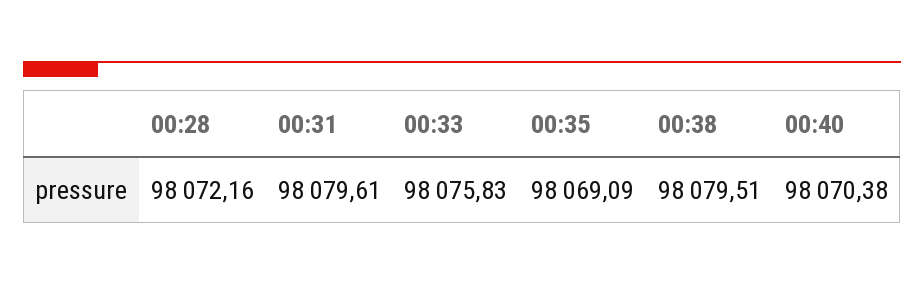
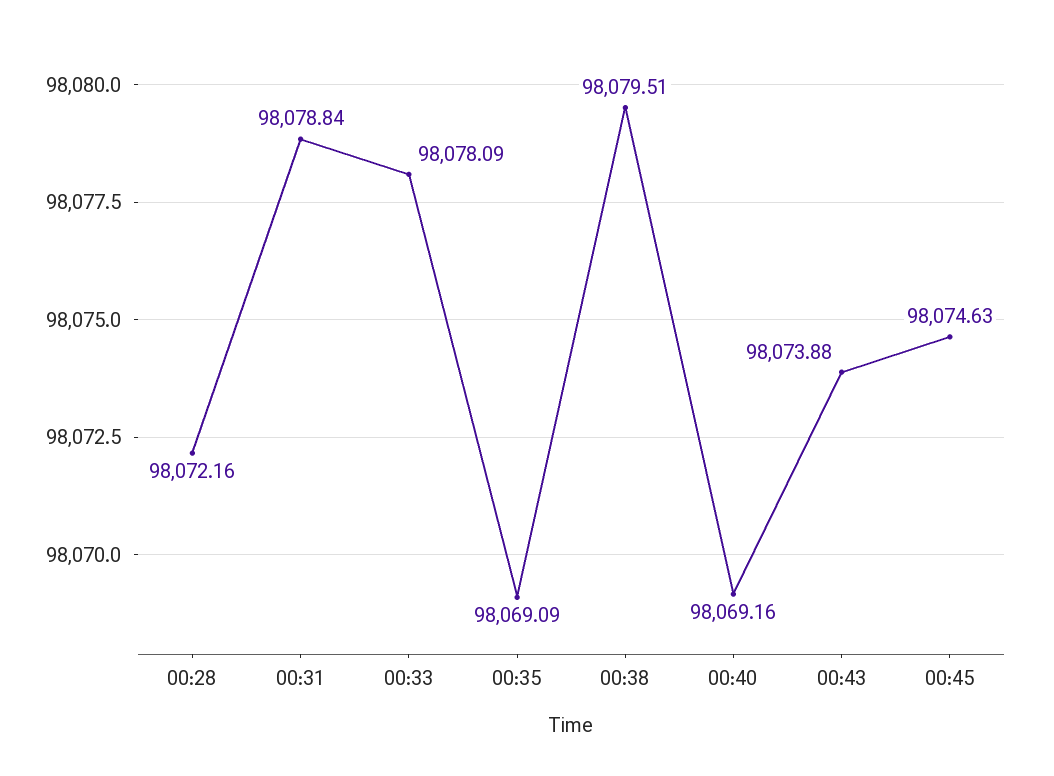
00:31: 98079.61 -> 98078.84
00:33: 98075.83 -> 98078.09
00:40: 98070.38 -> 98069.16
00:43: none -> 98073.88
00:45: none -> 98074.63

